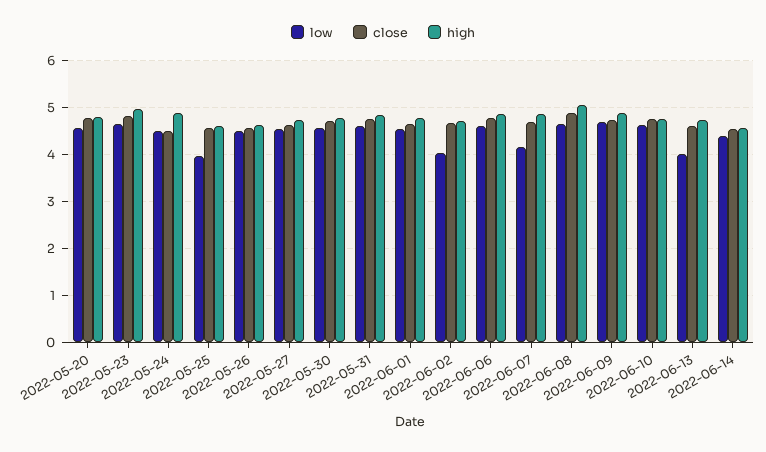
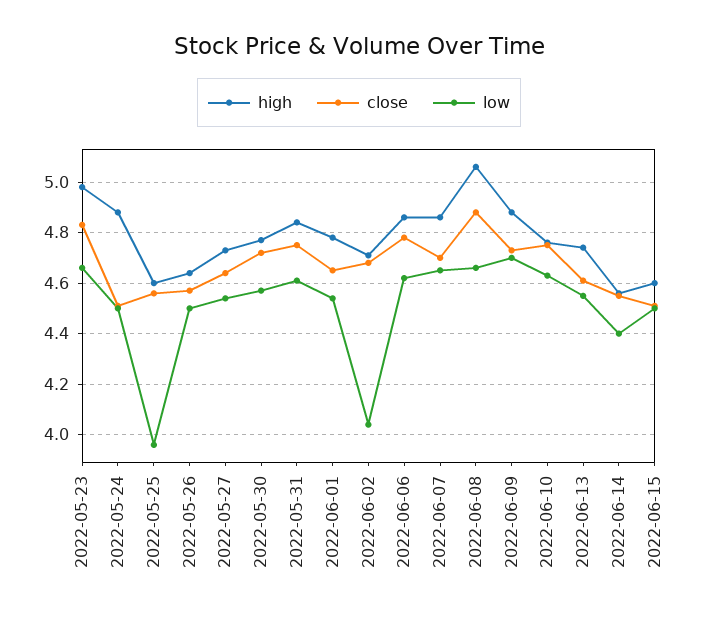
low, 2022-05-20: 4.6 -> none
close, 2022-05-20: 4.8 -> none
high, 2022-05-20: 4.8 -> none
low, 2022-06-07: 4.2 -> 4.65
low, 2022-06-13: 4 -> 4.55
high, 2022-06-15: none -> 4.6
close, 2022-06-15: none -> 4.5
low, 2022-06-15: none -> 4.5

